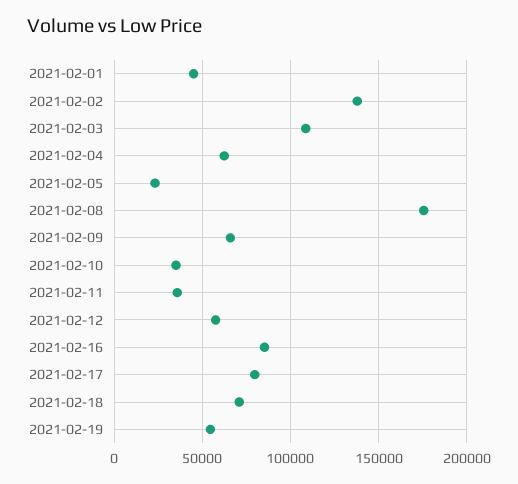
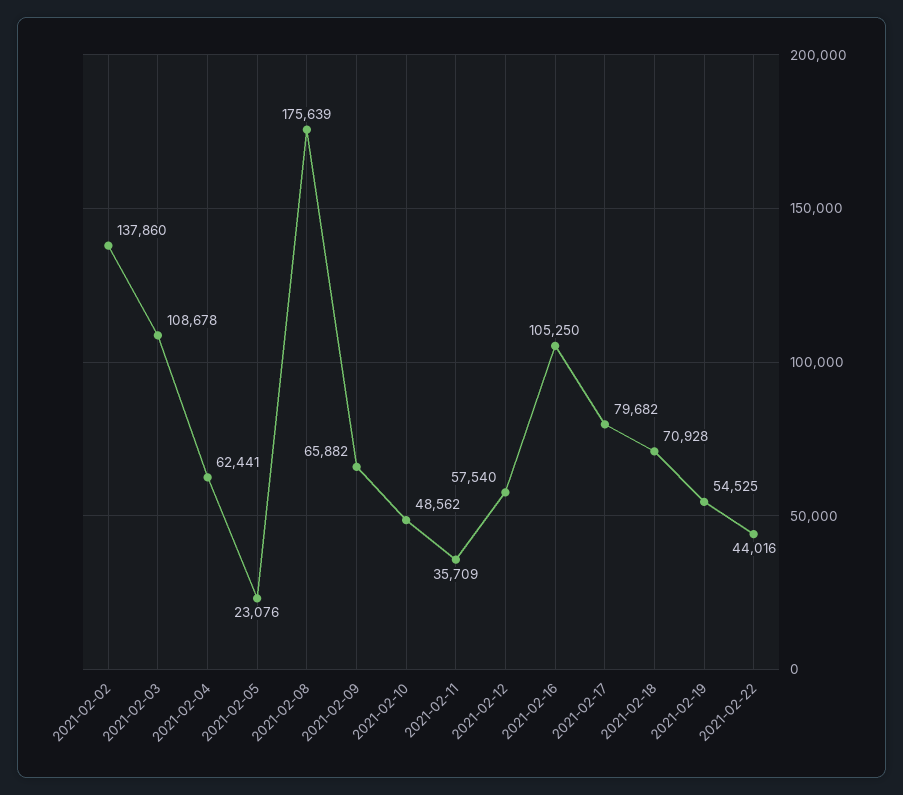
2021-02-01: 45000 -> none
2021-02-10: 35000 -> 48562
2021-02-16: 85000 -> 105250
2021-02-22: none -> 44016

